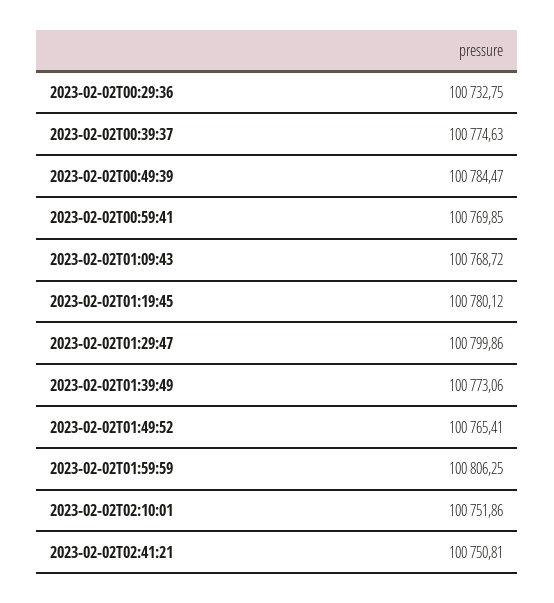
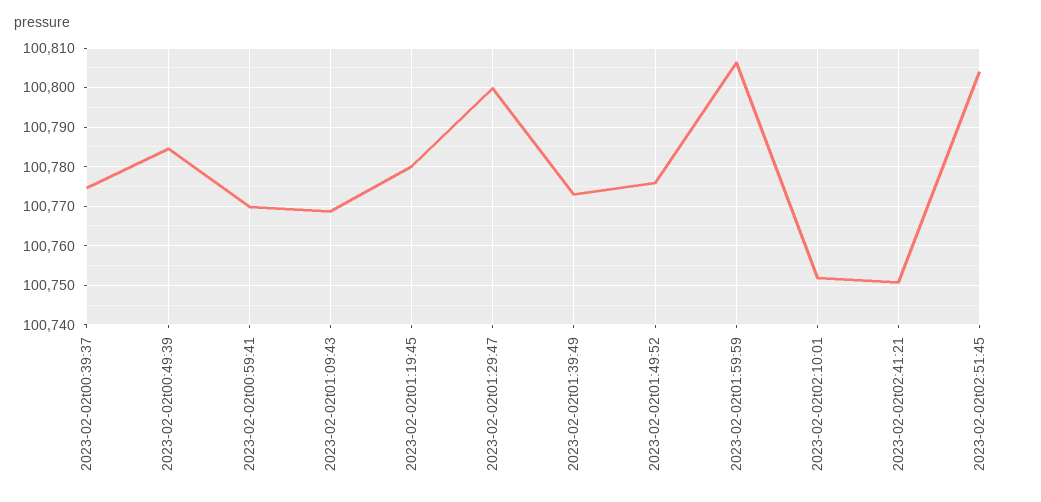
2023-02-02T00:29:36: 100732.75 -> none
2023-02-02T01:49:52: 100765.41 -> 100776
2023-02-02t02:51:45: none -> 100804

